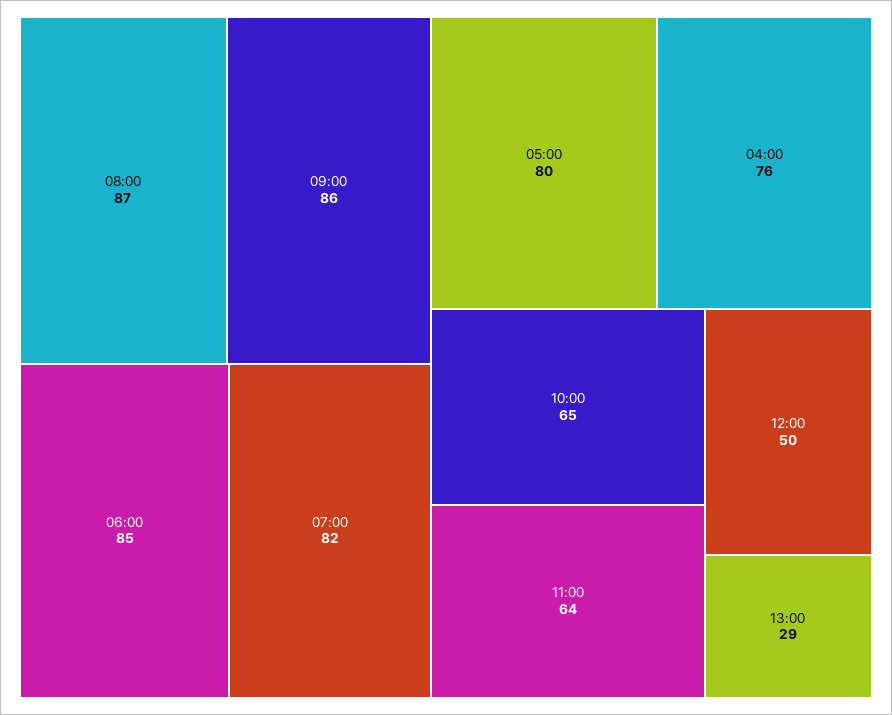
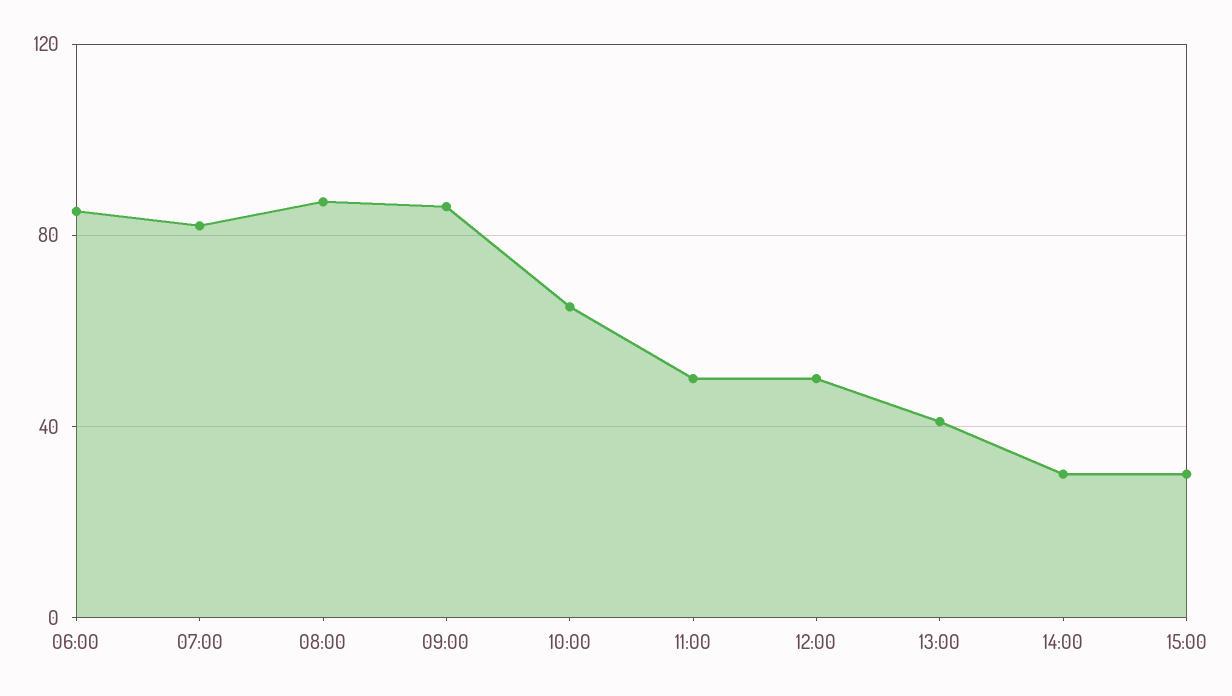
05:00: 80 -> none
04:00: 76 -> none
11:00: 64 -> 50
13:00: 29 -> 40
14:00: none -> 30
15:00: none -> 30

